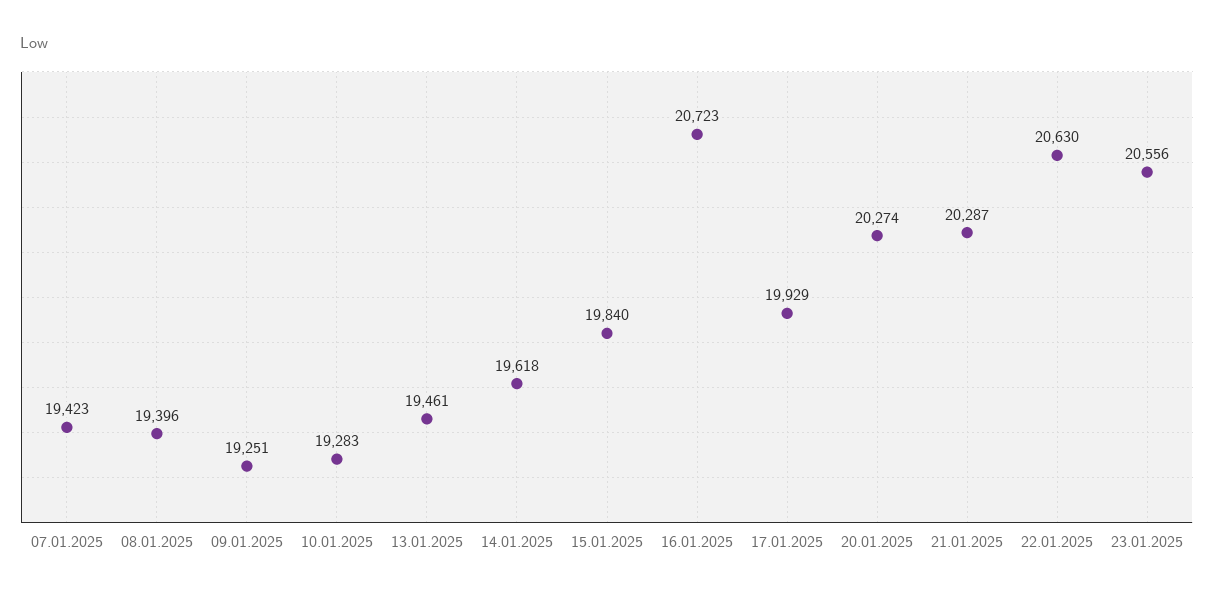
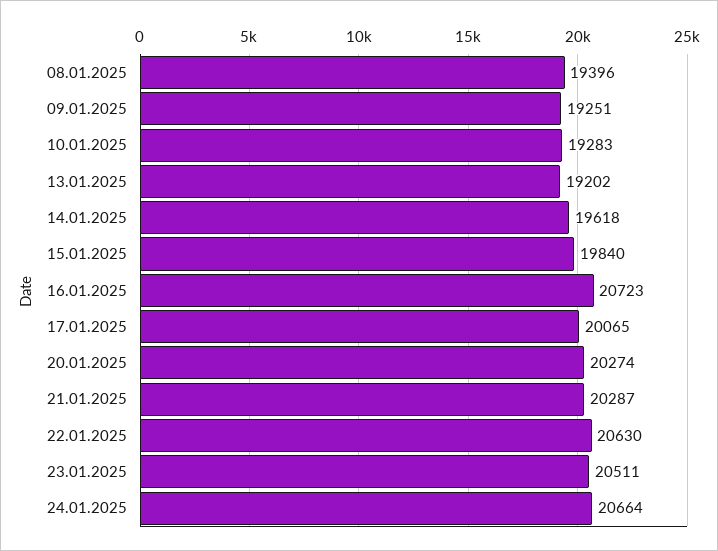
07.01.2025: 19423 -> none
13.01.2025: 19461 -> 19202
17.01.2025: 19929 -> 20065
23.01.2025: 20556 -> 20511
24.01.2025: none -> 20664

